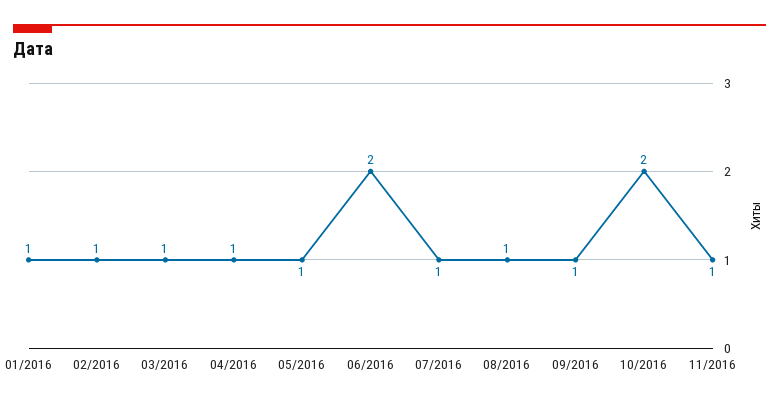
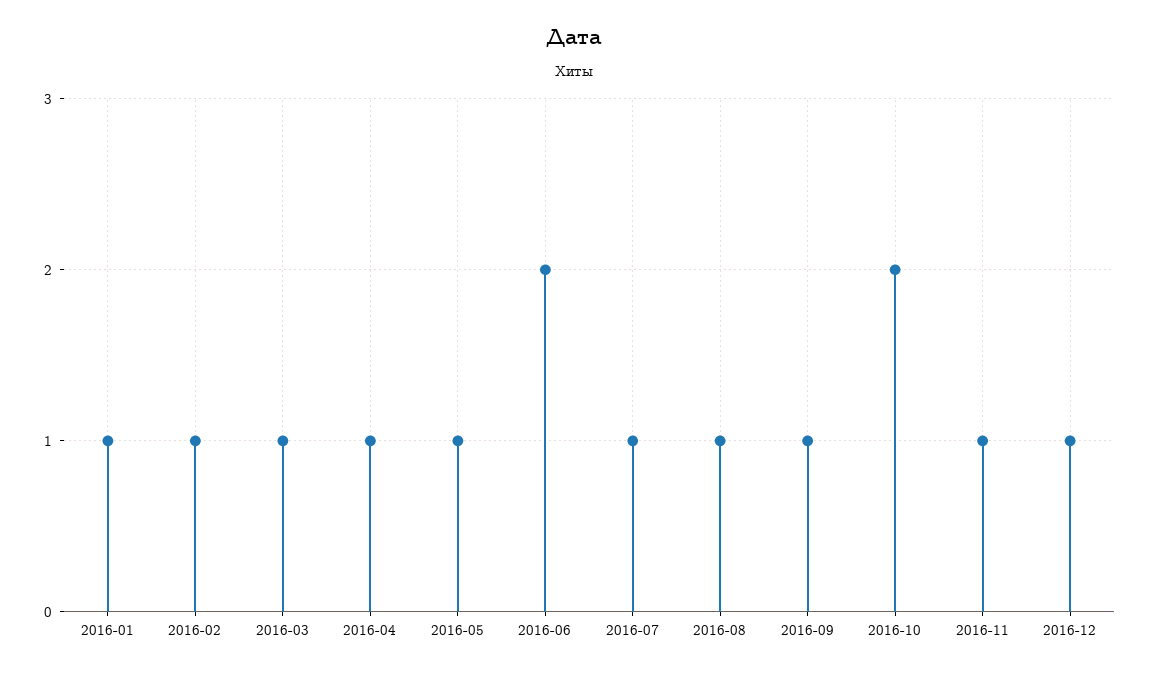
2016-12: none -> 1

